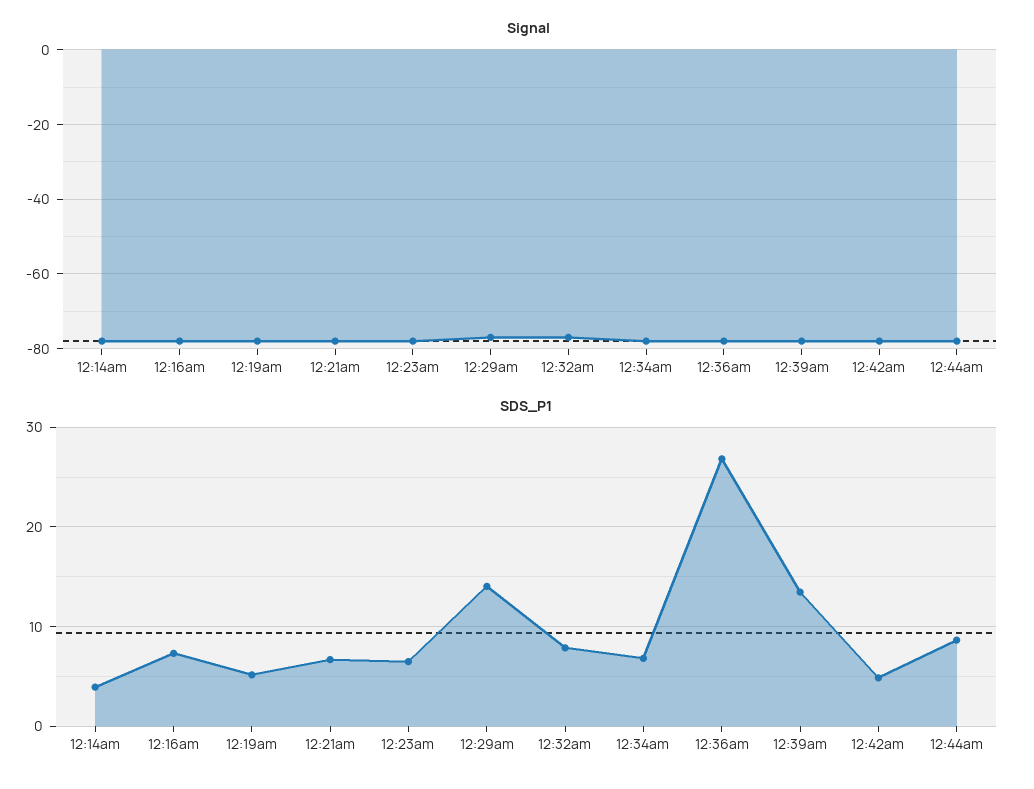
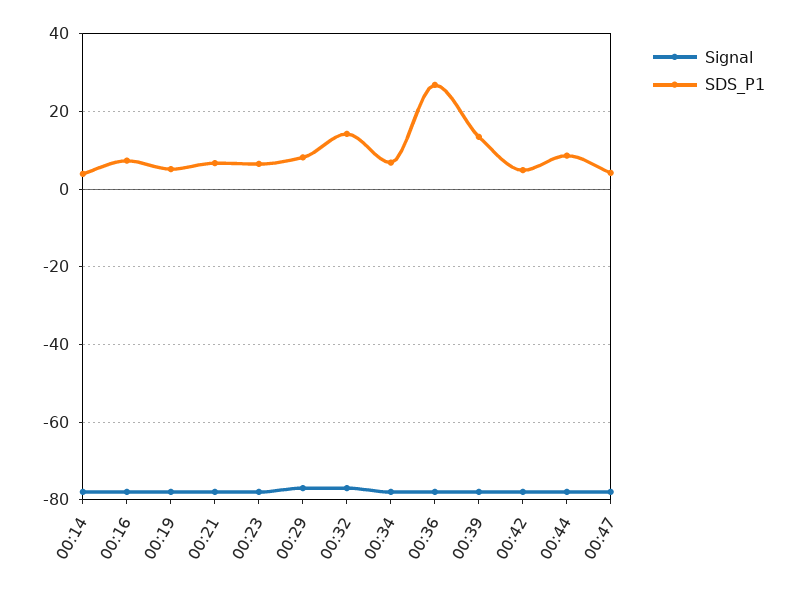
SDS_P1, 12:29am: 14 -> 8
SDS_P1, 12:32am: 8 -> 14
Signal, 00:47: none -> -78
SDS_P1, 00:47: none -> 4

